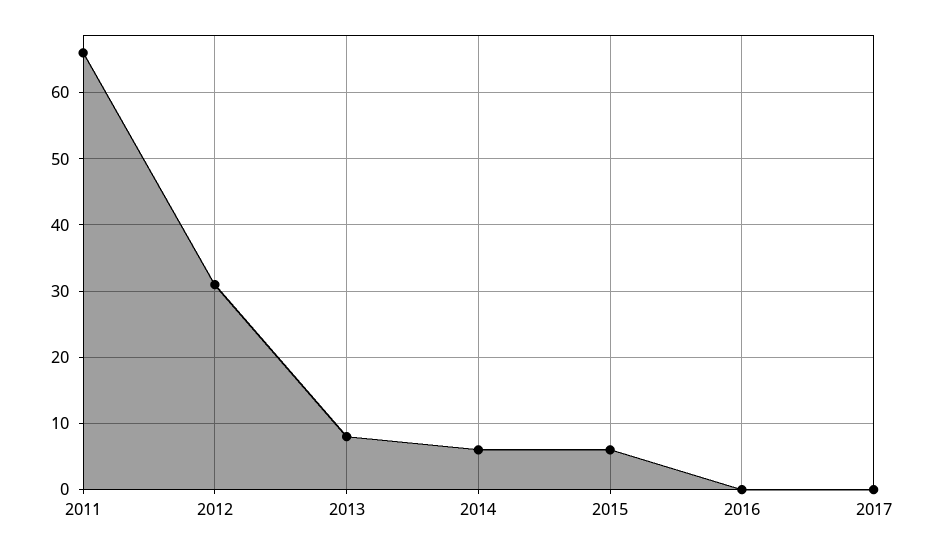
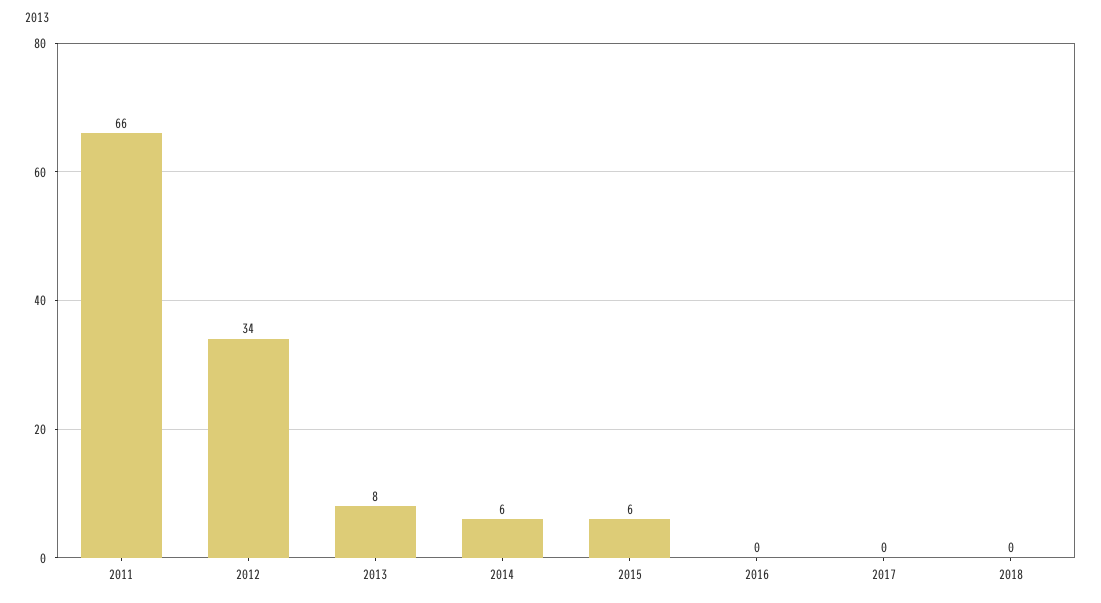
2012: 31 -> 34
2018: none -> 0

